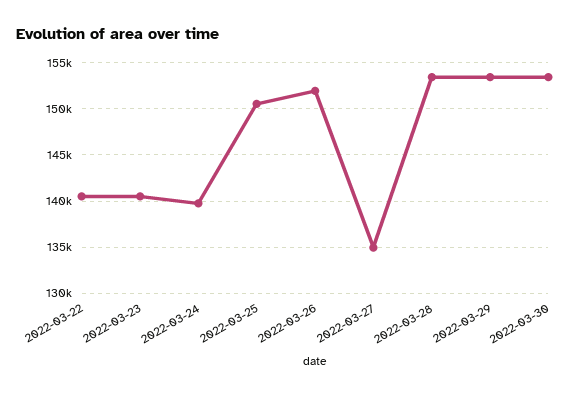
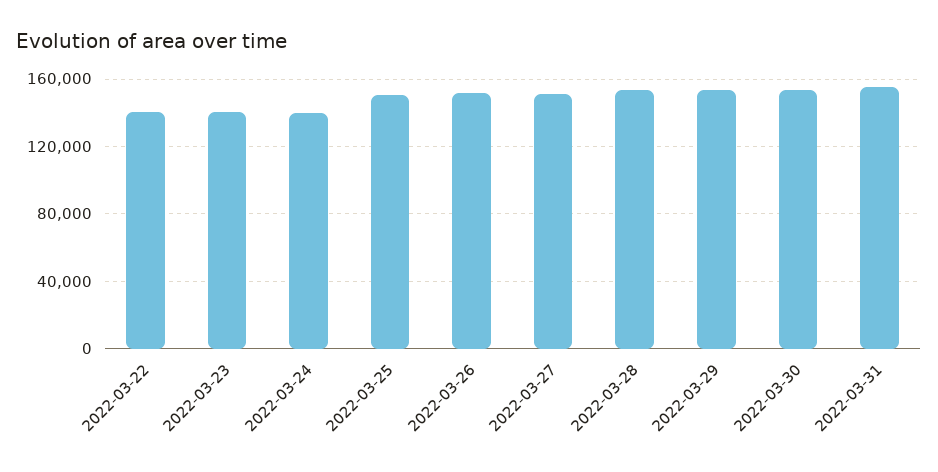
2022-03-27: 135000 -> 150000
2022-03-31: none -> 155000

